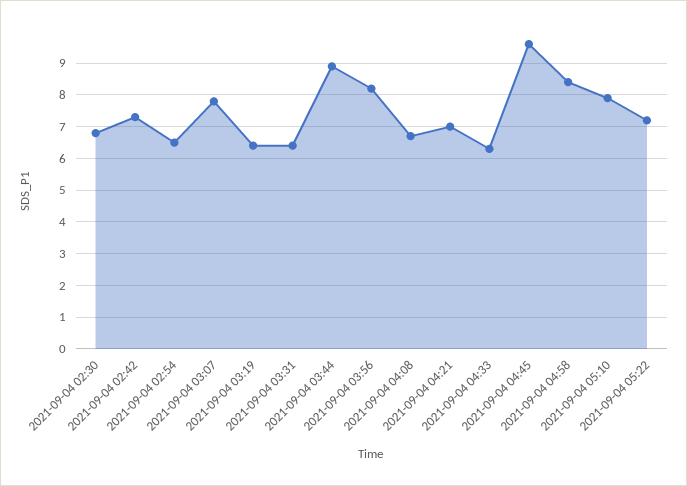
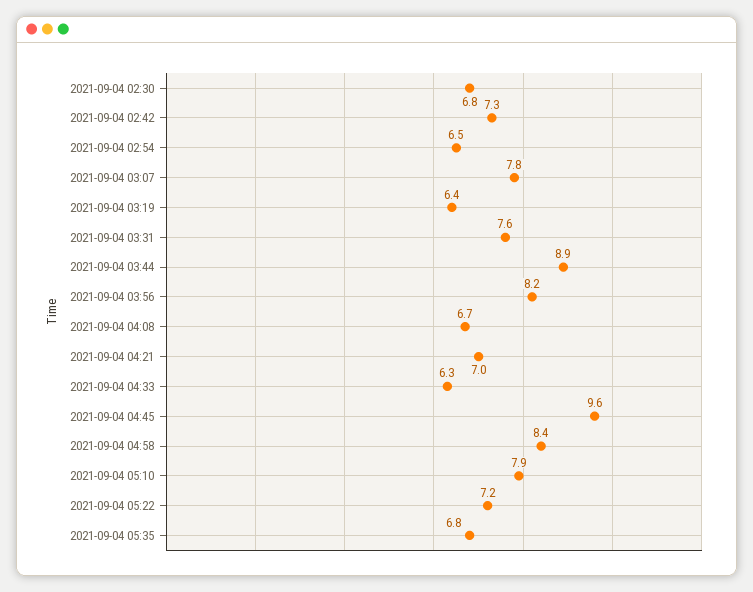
2021-09-04 03:31: 6.5 -> 7.6
2021-09-04 05:35: none -> 6.8

